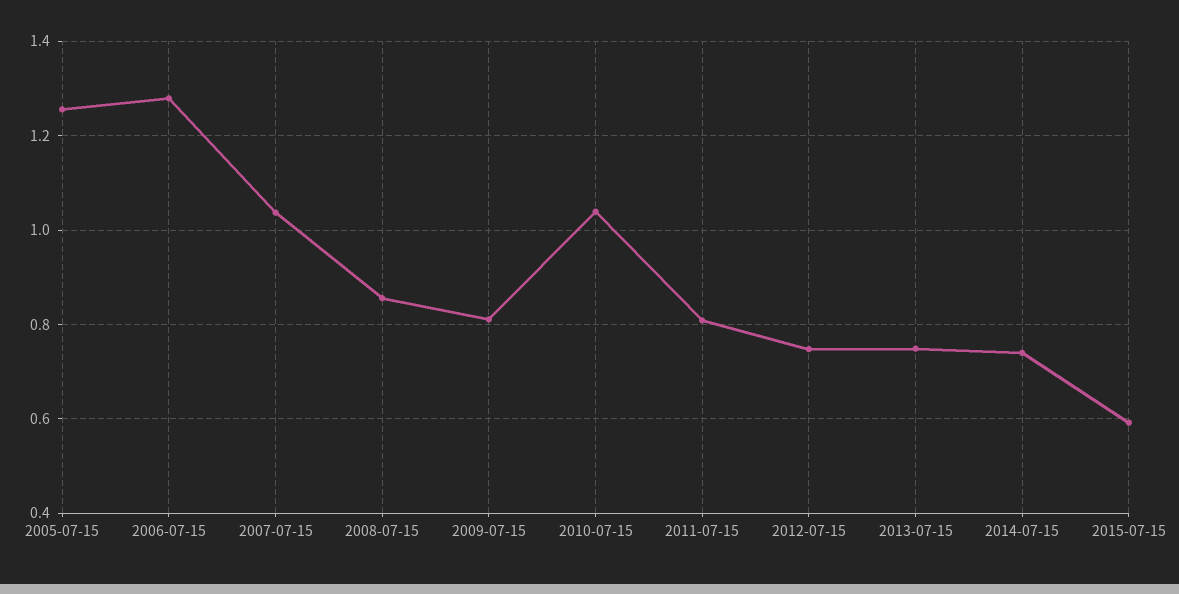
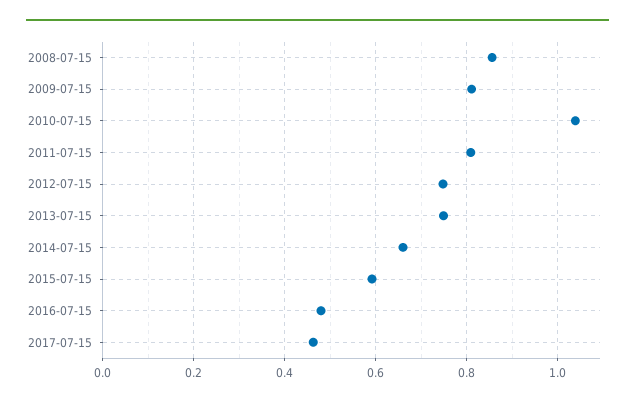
2005-07-15: 1.26 -> none
2006-07-15: 1.28 -> none
2007-07-15: 1.04 -> none
2014-07-15: 0.74 -> 0.66
2016-07-15: none -> 0.48
2017-07-15: none -> 0.46

